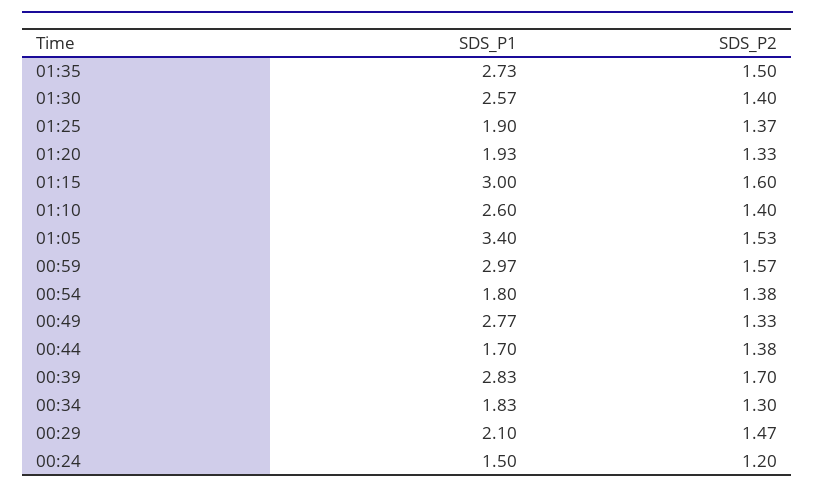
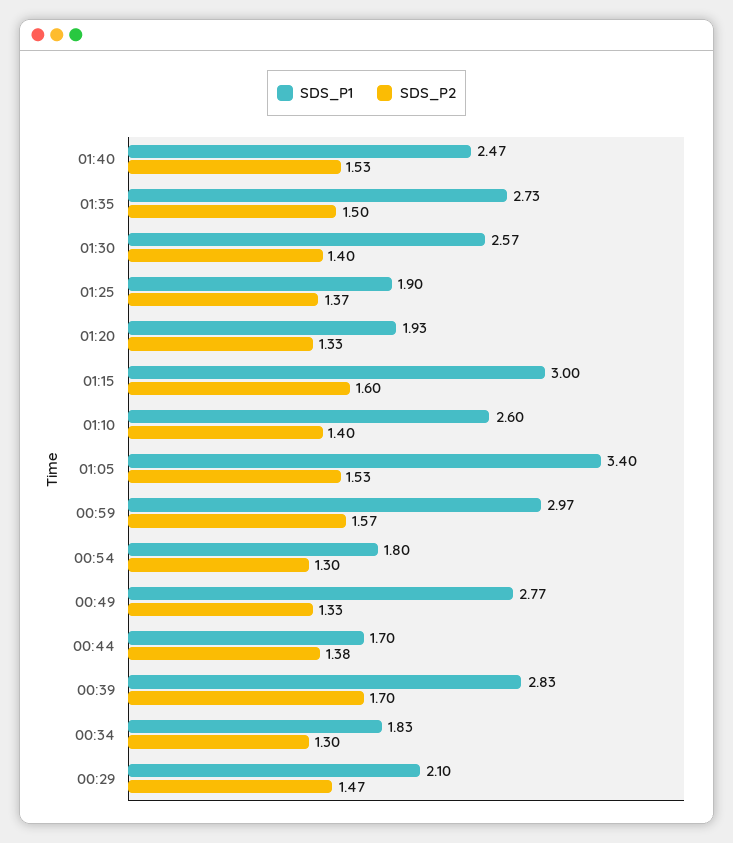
SDS_P2, 00:54: 1.38 -> 1.3
SDS_P1, 00:24: 1.5 -> none
SDS_P2, 00:24: 1.2 -> none
SDS_P1, 01:40: none -> 2.47
SDS_P2, 01:40: none -> 1.53

